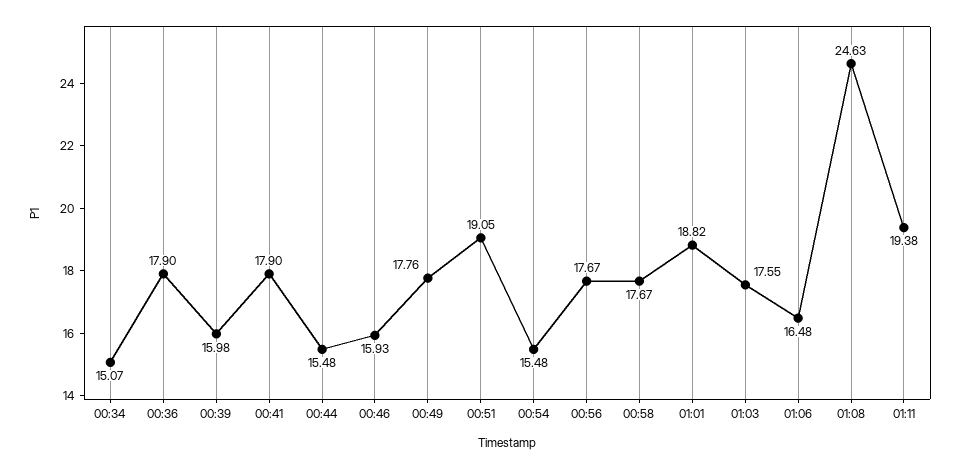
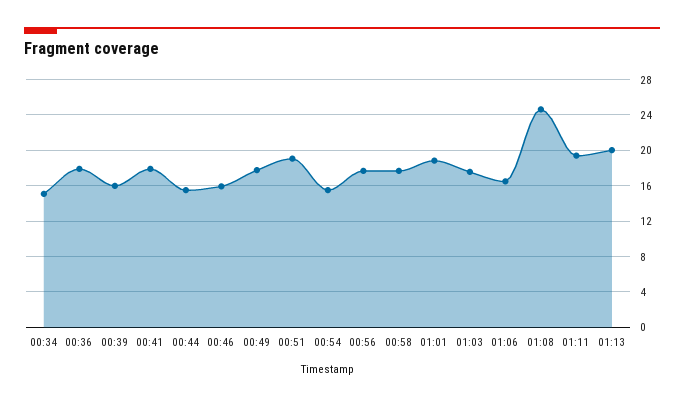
01:13: none -> 20

